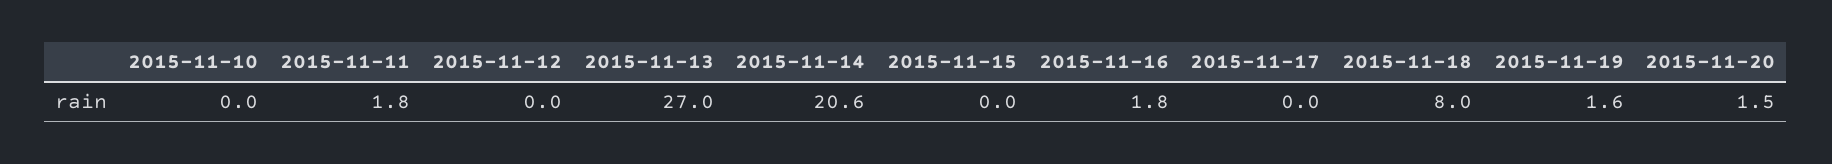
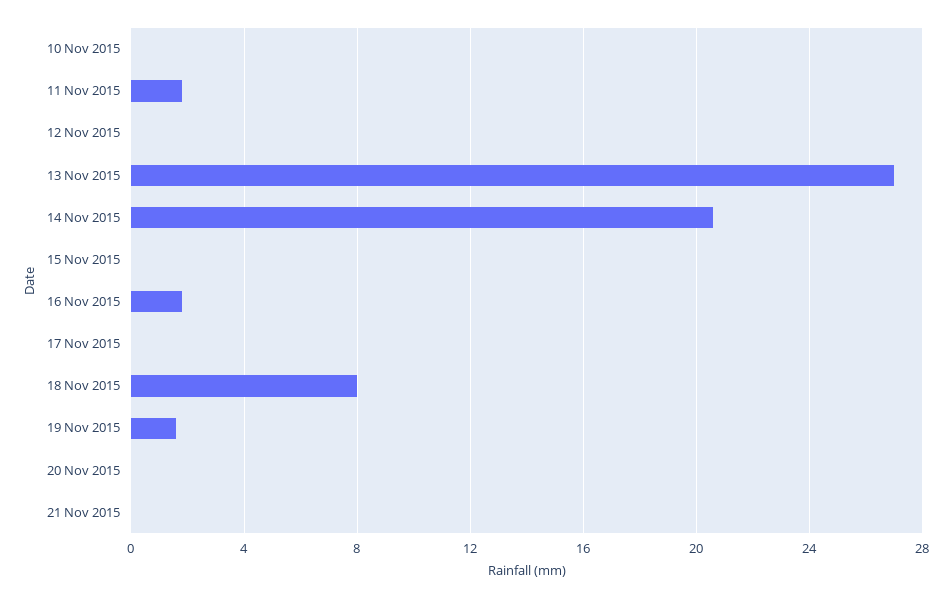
2015-11-20: 1.5 -> 0
21 Nov 2015: none -> 0

